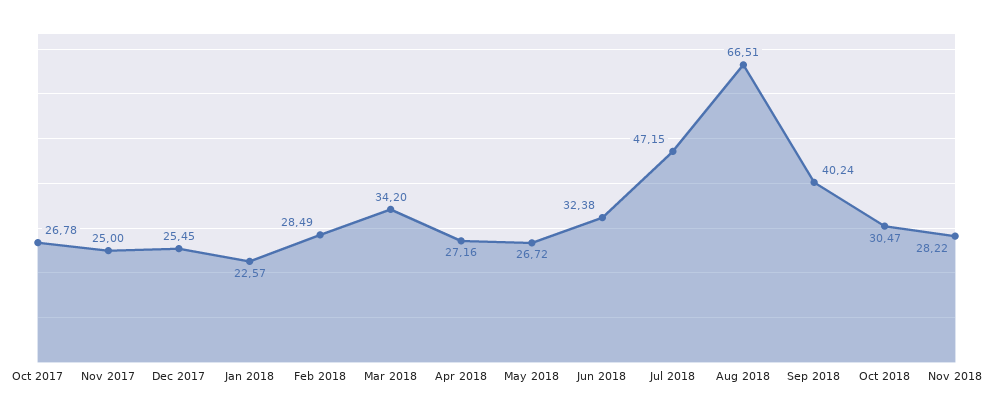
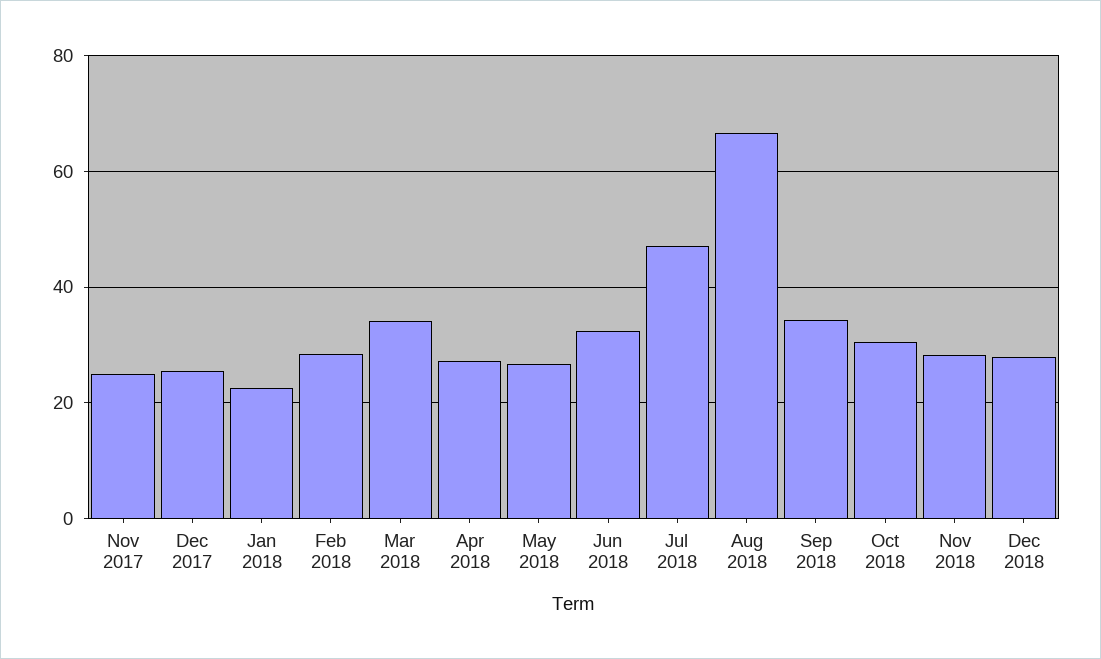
Oct 2017: 26.78 -> none
Sep 2018: 40.24 -> 34
Dec 2018: none -> 28

